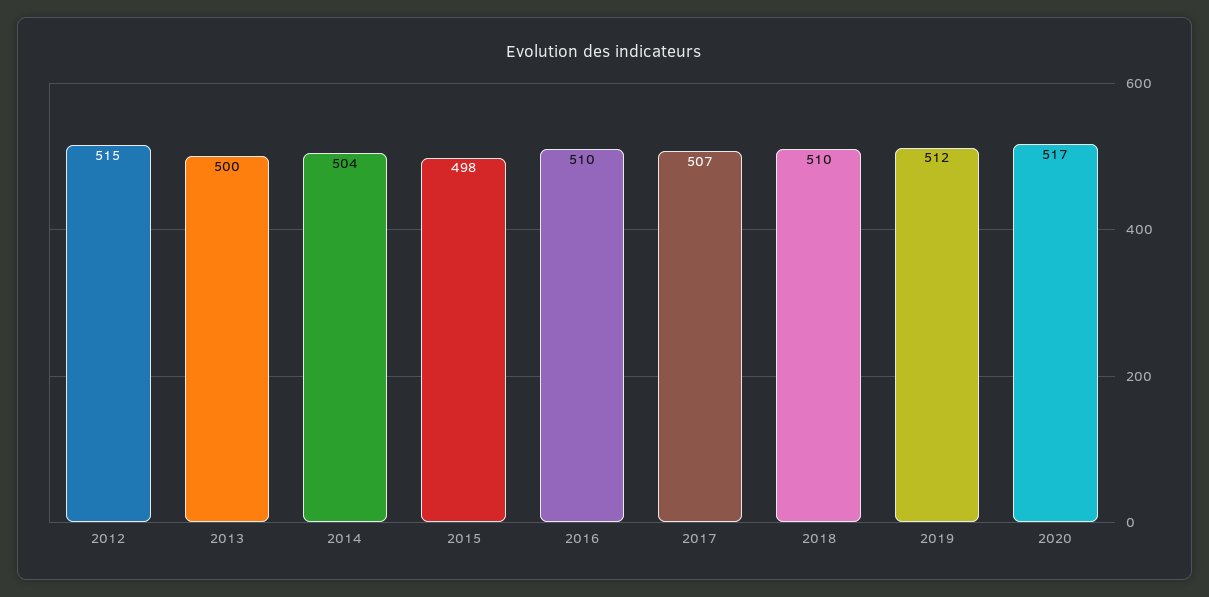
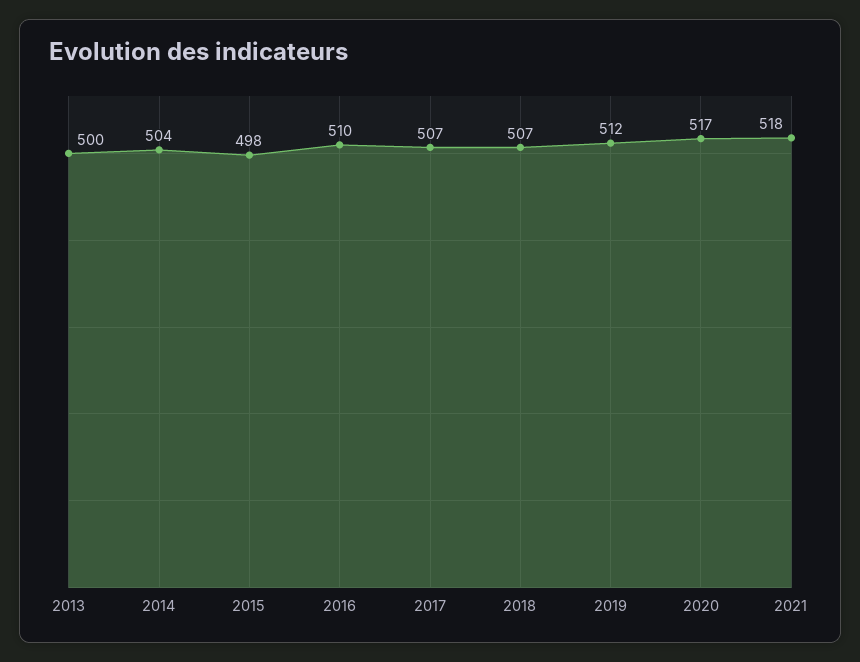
2012: 515 -> none
2018: 510 -> 507
2021: none -> 518

